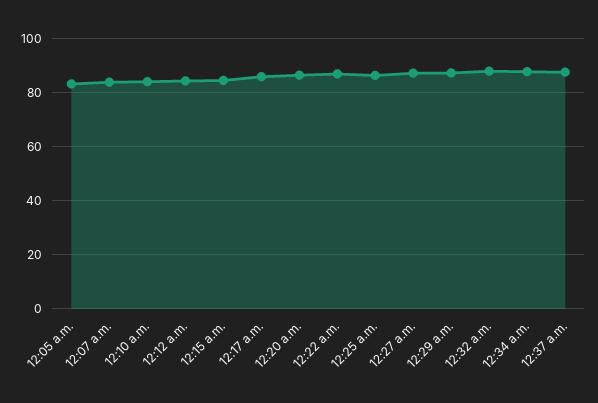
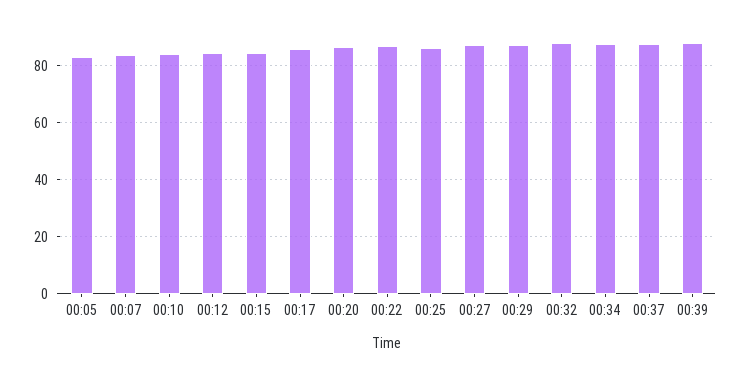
00:39: none -> 87.5

